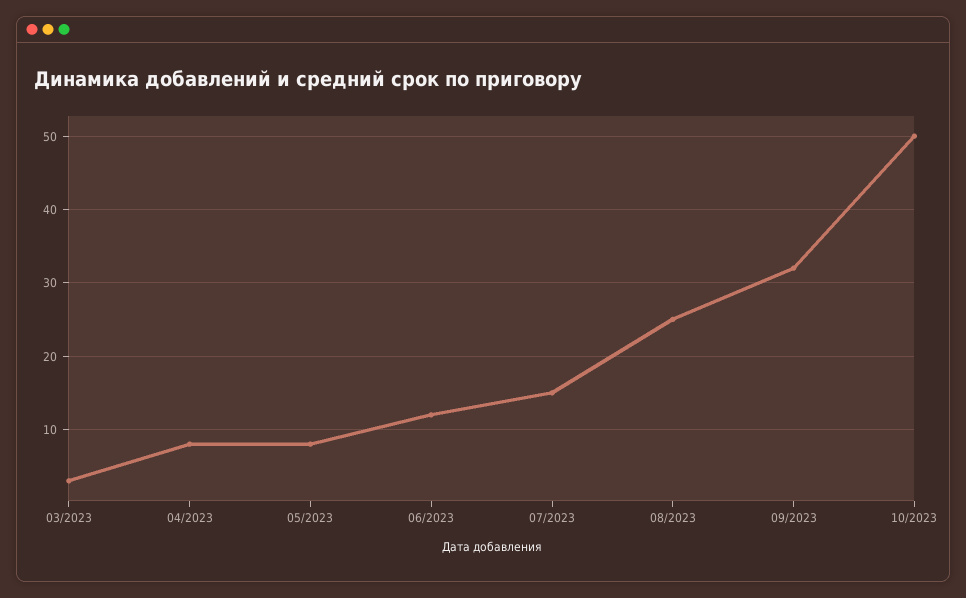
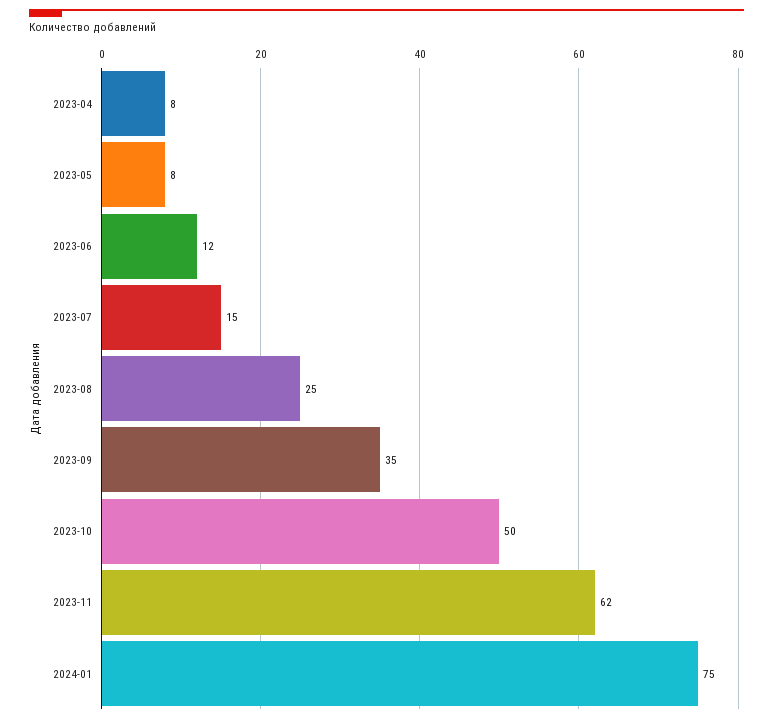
03/2023: 3 -> none
09/2023: 32 -> 35
2023-11: none -> 62
2024-01: none -> 75

